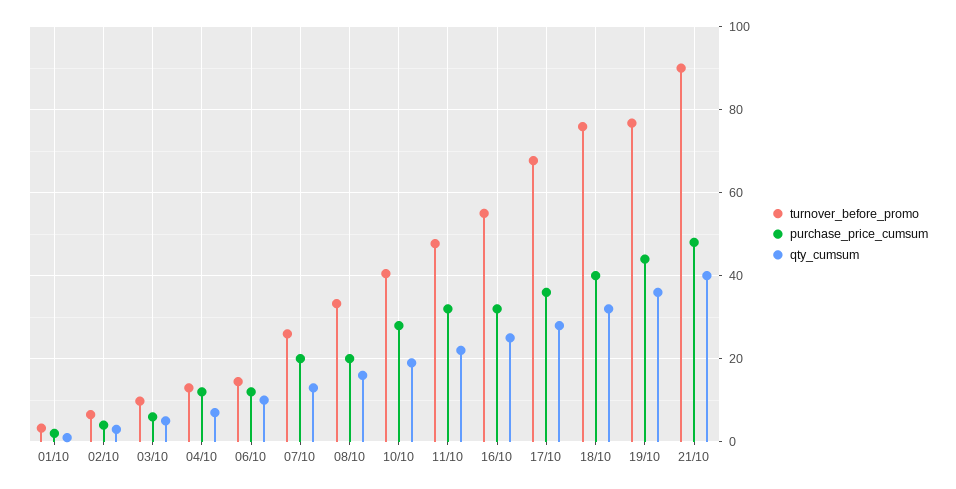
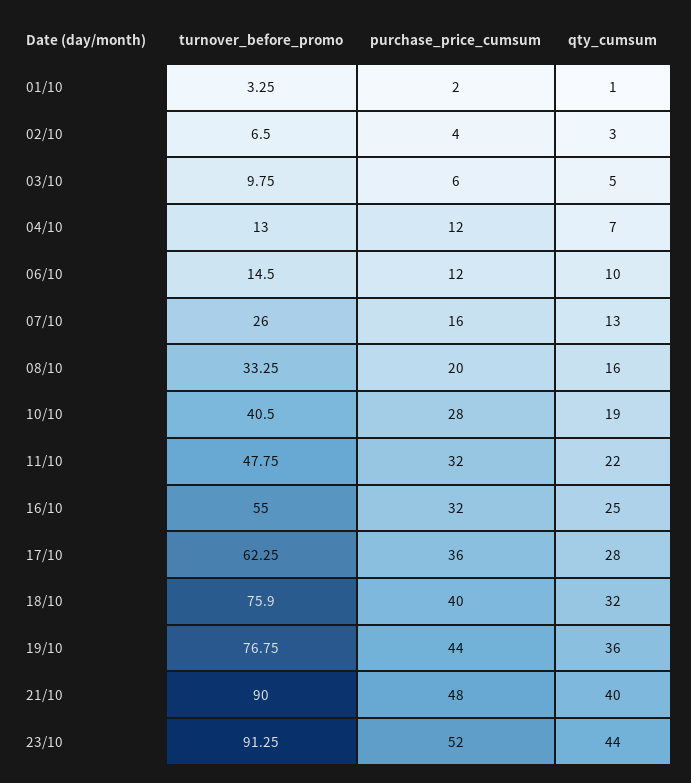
purchase_price_cumsum, 07/10: 20 -> 16
turnover_before_promo, 17/10: 68 -> 62.25
turnover_before_promo, 23/10: none -> 91.25
purchase_price_cumsum, 23/10: none -> 52
qty_cumsum, 23/10: none -> 44

